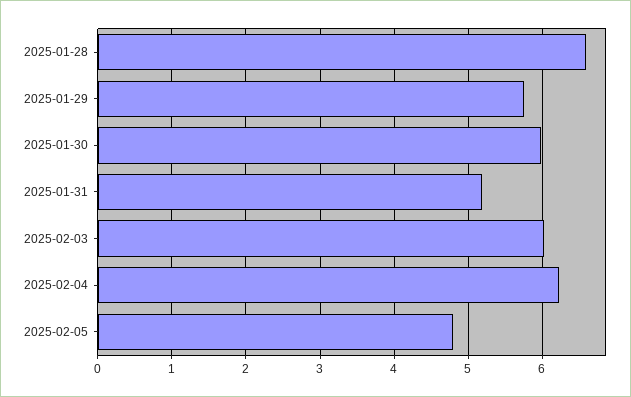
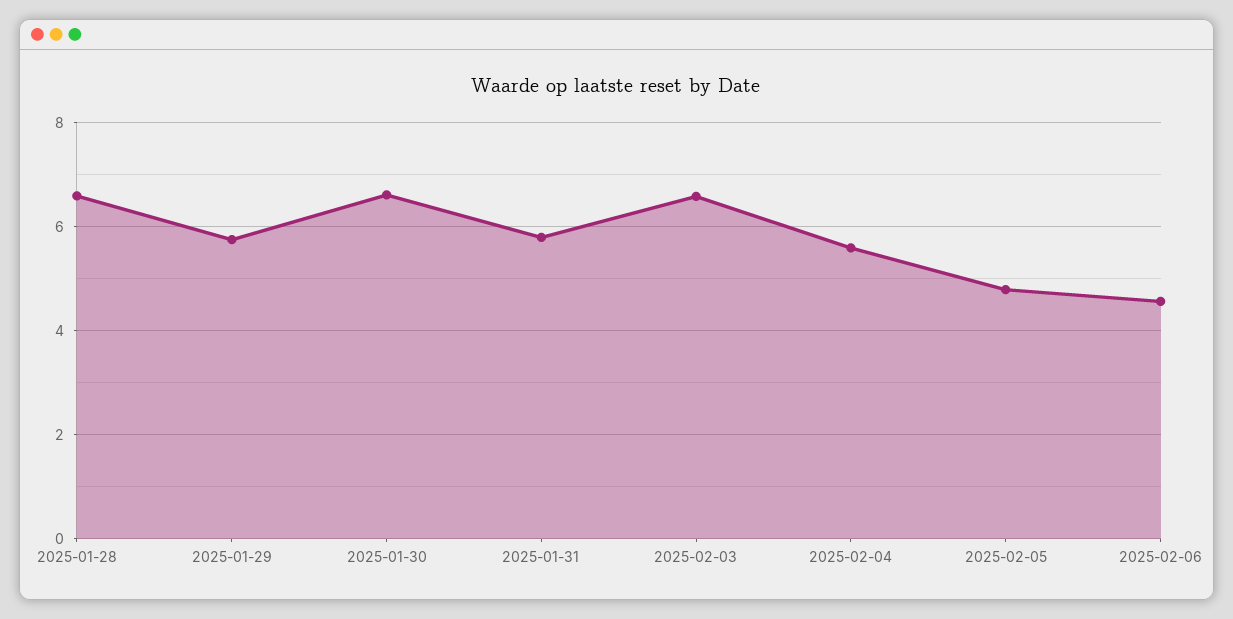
2025-01-30: 6 -> 6.6
2025-01-31: 5.2 -> 5.8
2025-02-03: 6 -> 6.6
2025-02-04: 6.2 -> 5.6
2025-02-06: none -> 4.6

